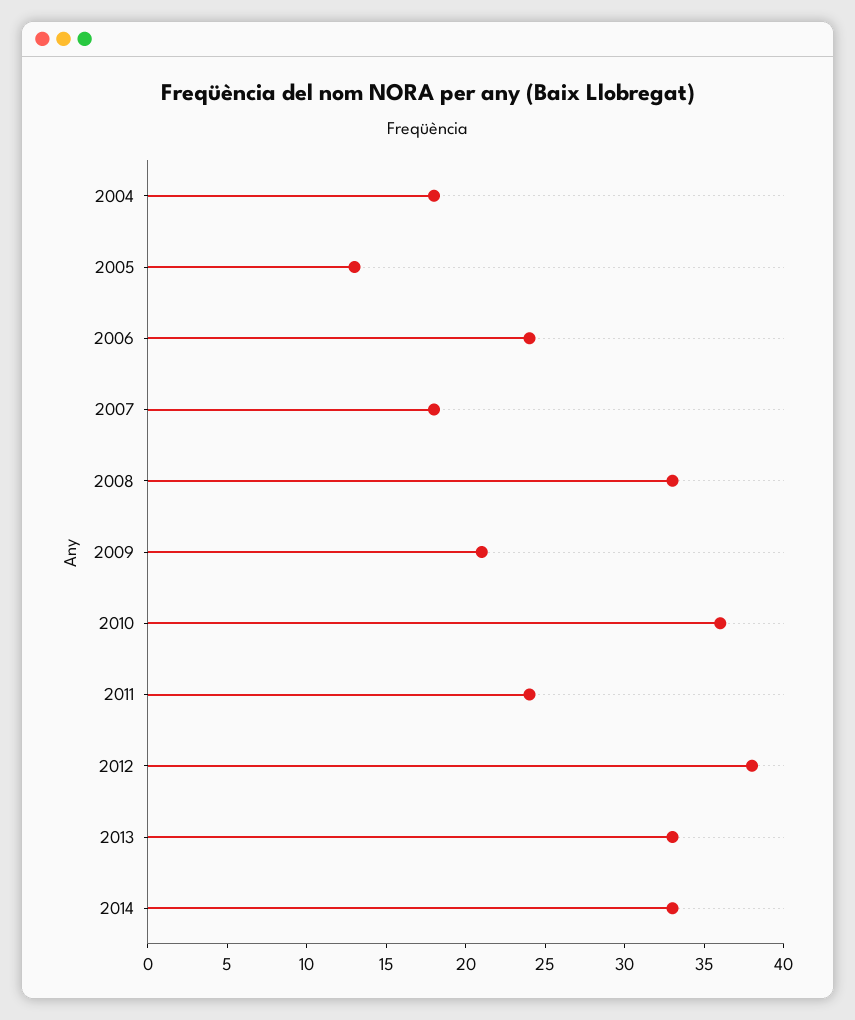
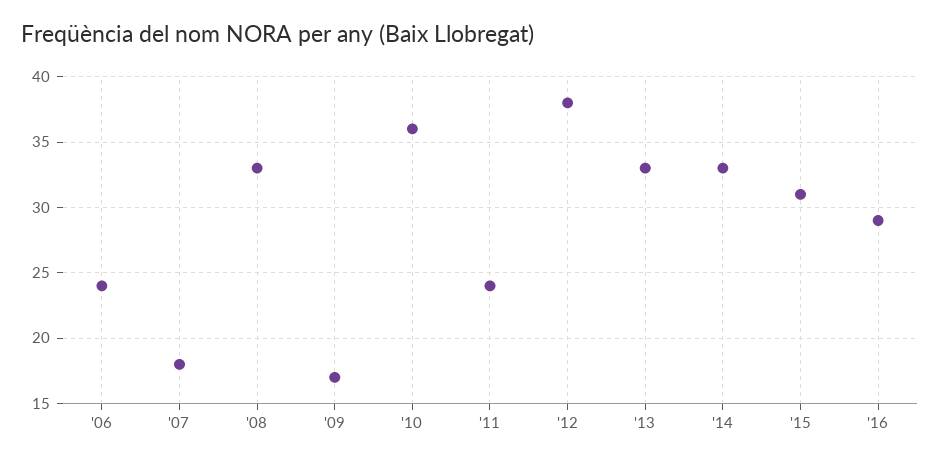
2004: 18 -> none
2005: 13 -> none
2009: 21 -> 17
'15: none -> 31
'16: none -> 29

